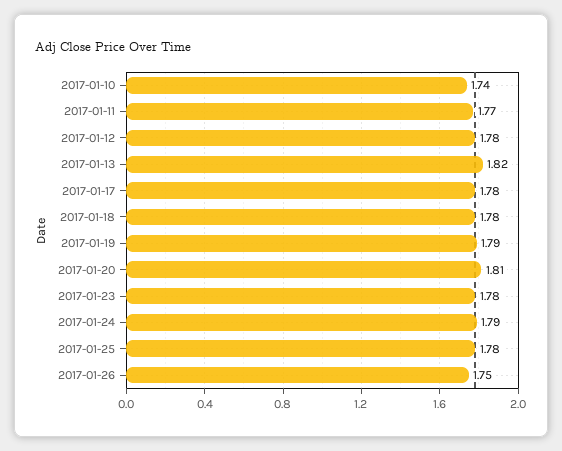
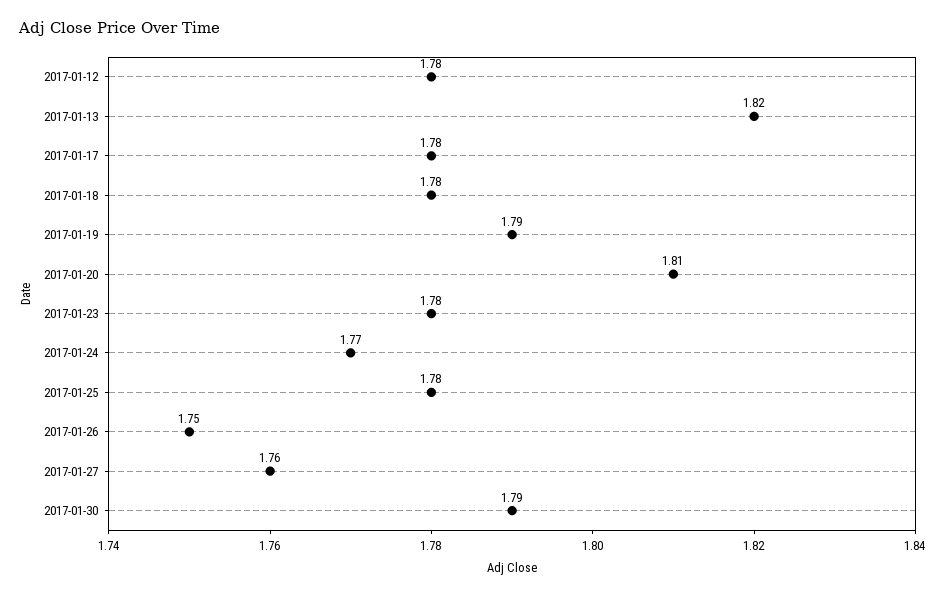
2017-01-10: 1.74 -> none
2017-01-11: 1.77 -> none
2017-01-24: 1.79 -> 1.77
2017-01-27: none -> 1.76
2017-01-30: none -> 1.79

